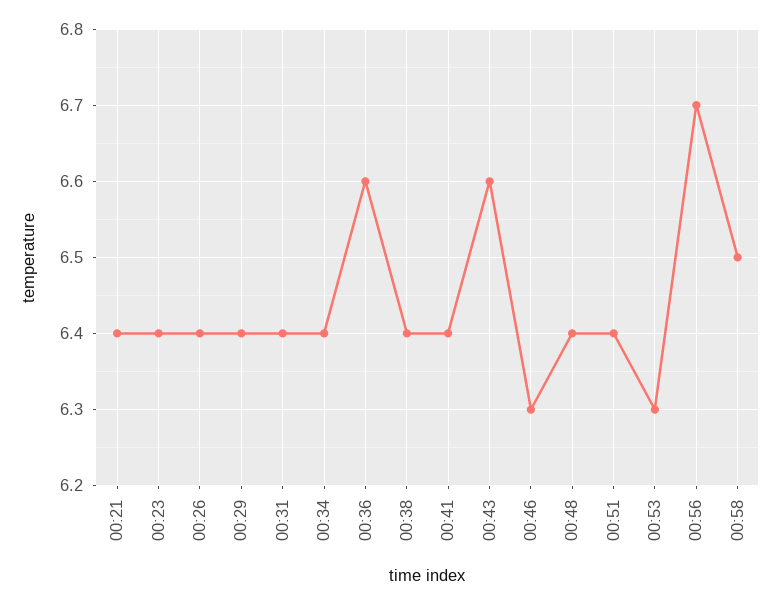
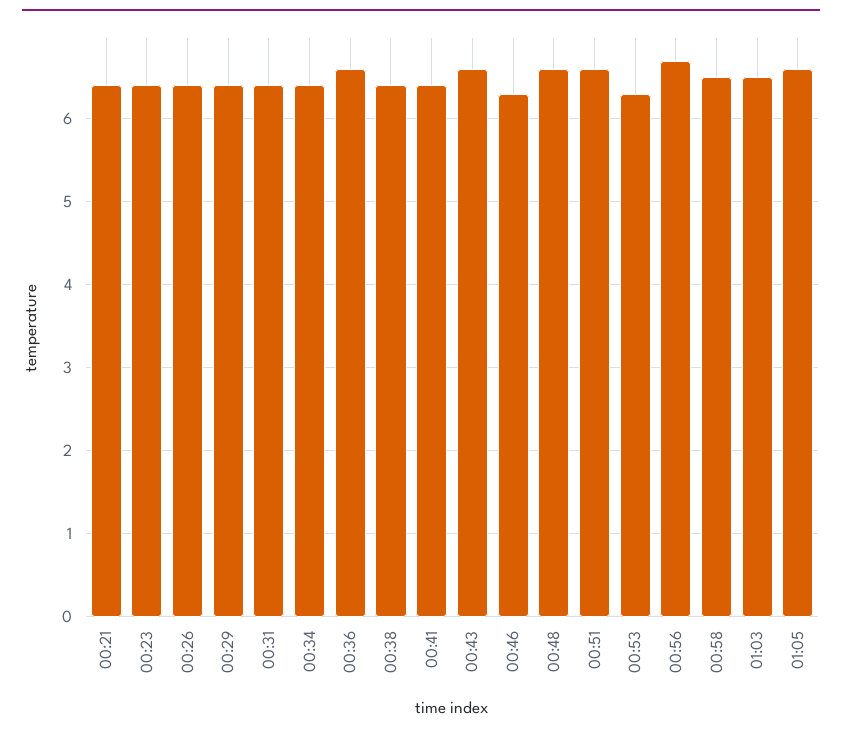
00:48: 6.4 -> 6.6
00:51: 6.4 -> 6.6
01:03: none -> 6.5
01:05: none -> 6.6

